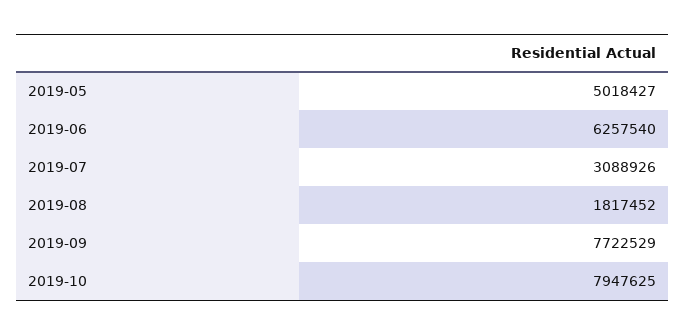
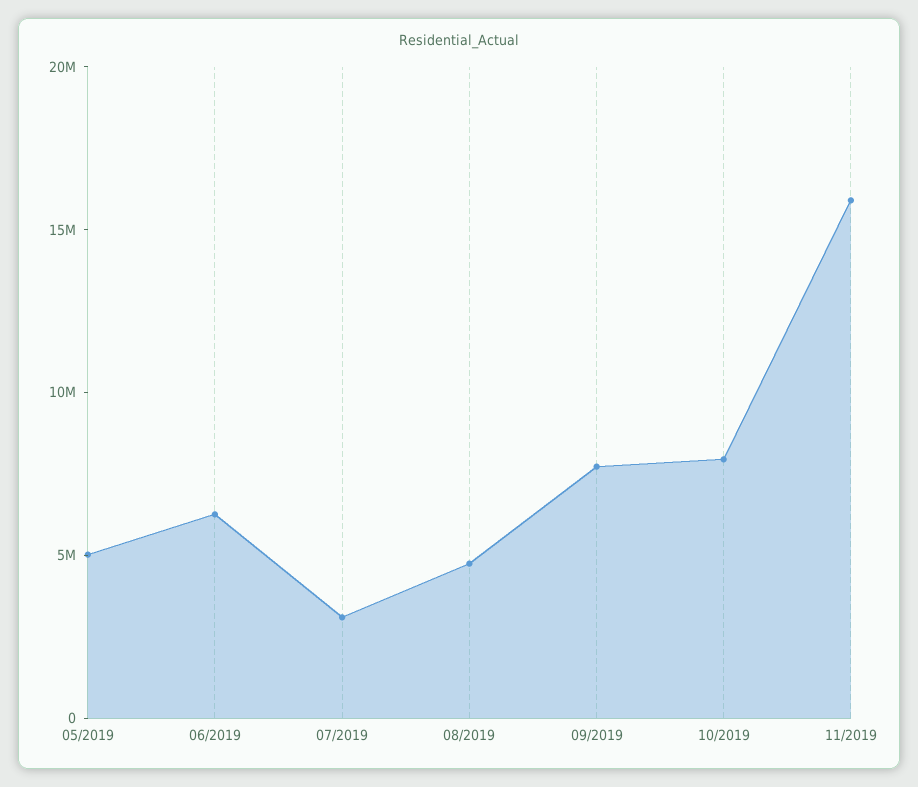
2019-08: 1817452 -> 5000000
11/2019: none -> 16000000

